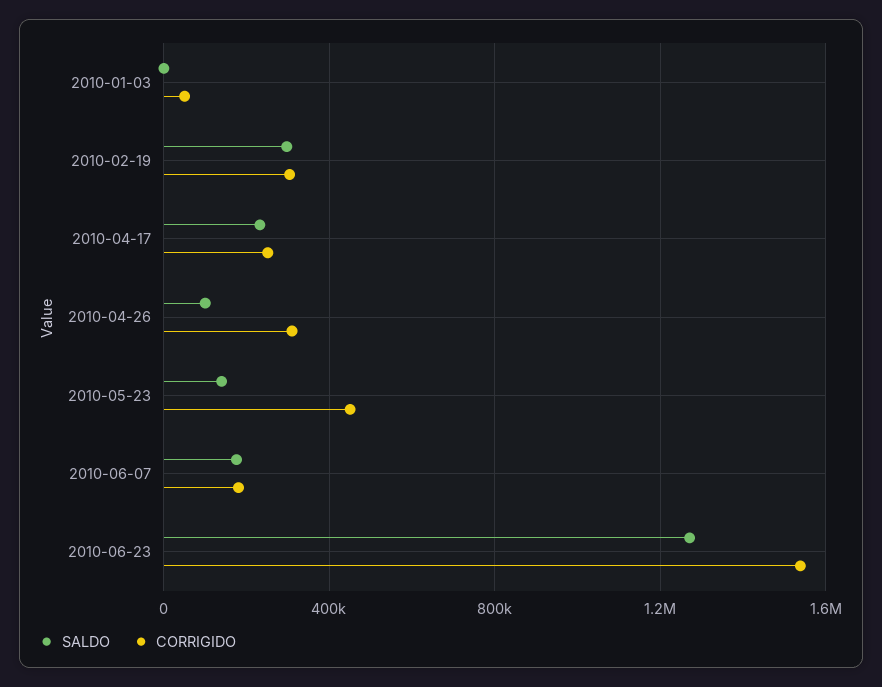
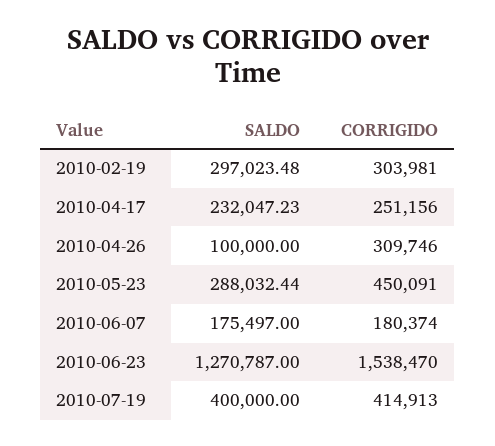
SALDO, 2010-01-03: 0 -> none
CORRIGIDO, 2010-01-03: 50000 -> none
SALDO, 2010-05-23: 150000 -> 288032.44
SALDO, 2010-07-19: none -> 400000
CORRIGIDO, 2010-07-19: none -> 414913

